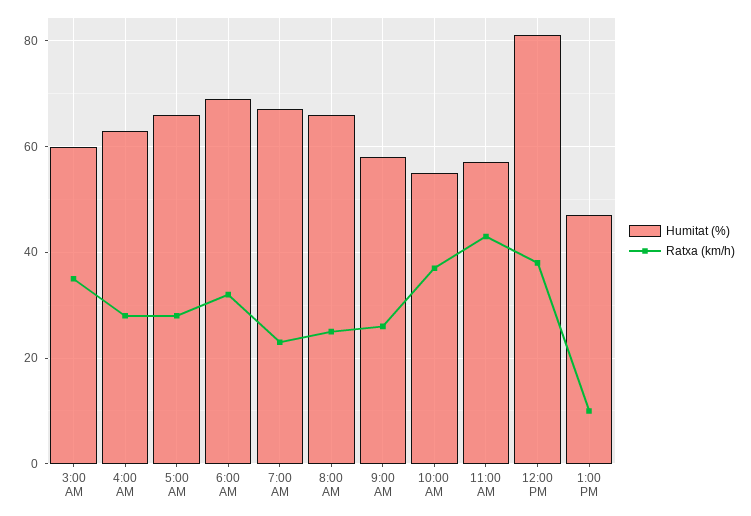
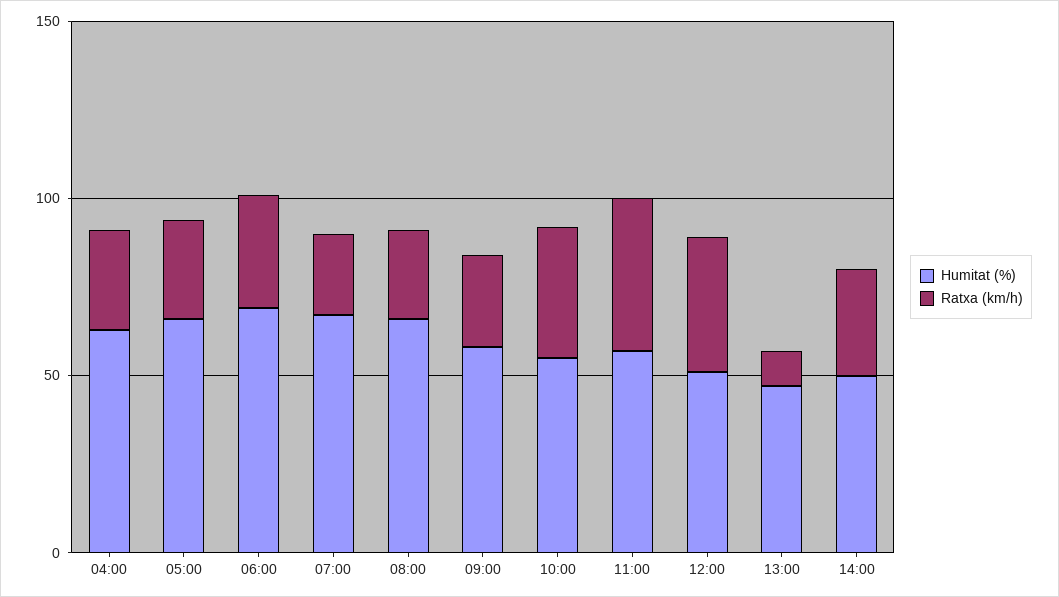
Humitat (%), 3:00 AM: 60 -> none
Ratxa (km/h), 3:00 AM: 35 -> none
Humitat (%), 12:00 PM: 80 -> 50
Humitat (%), 14:00: none -> 50
Ratxa (km/h), 14:00: none -> 30

